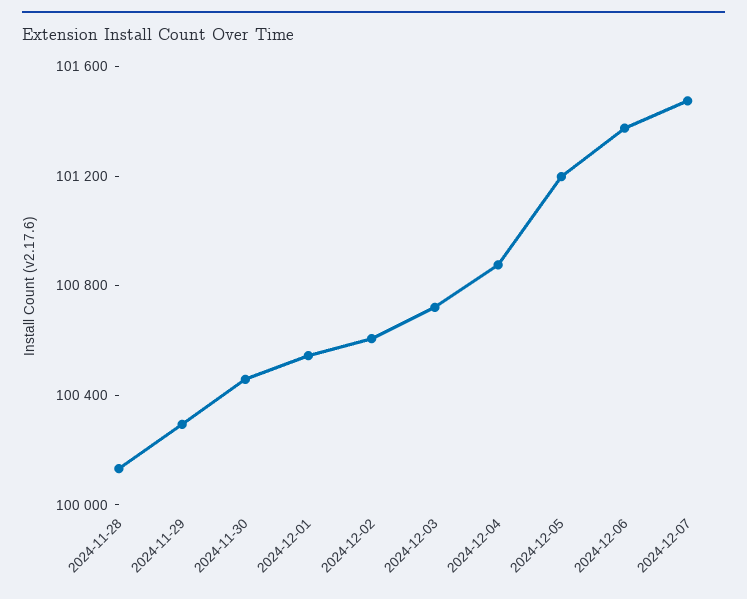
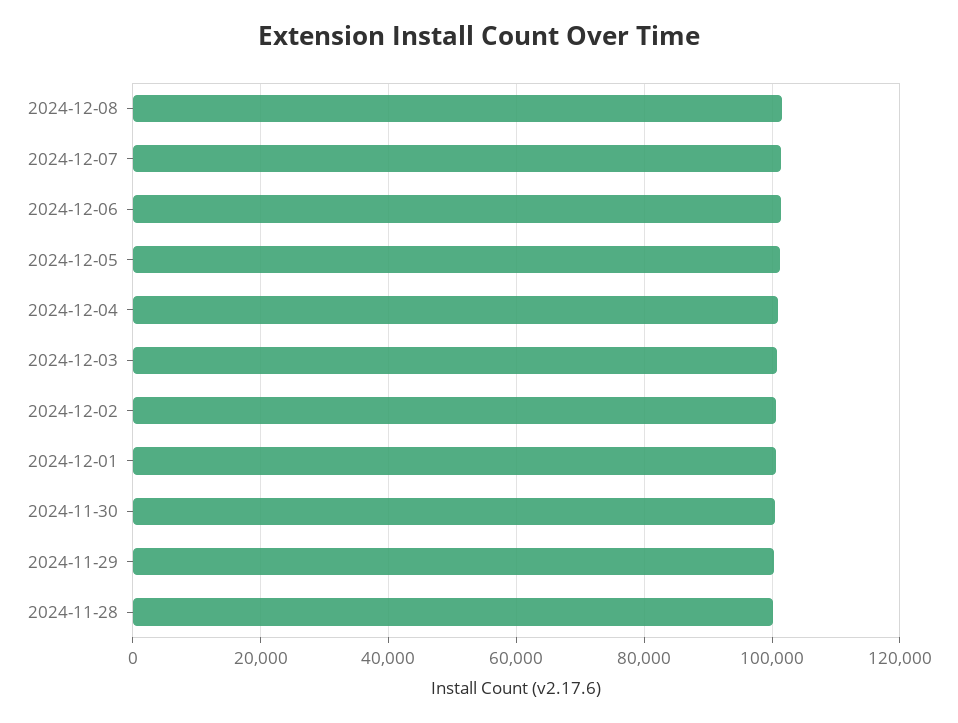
2024-12-08: none -> 102000

